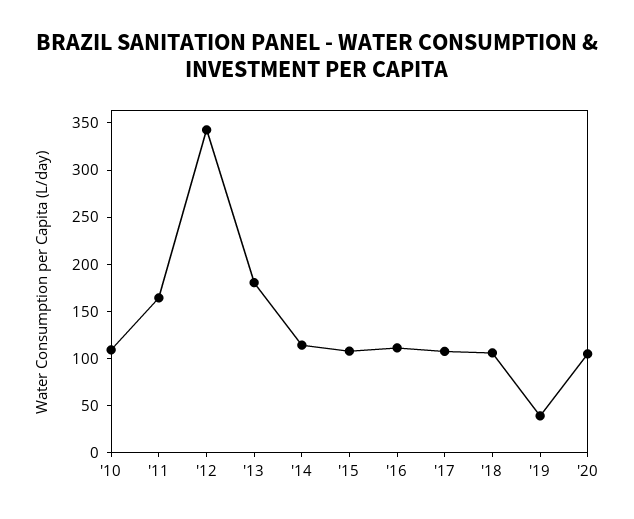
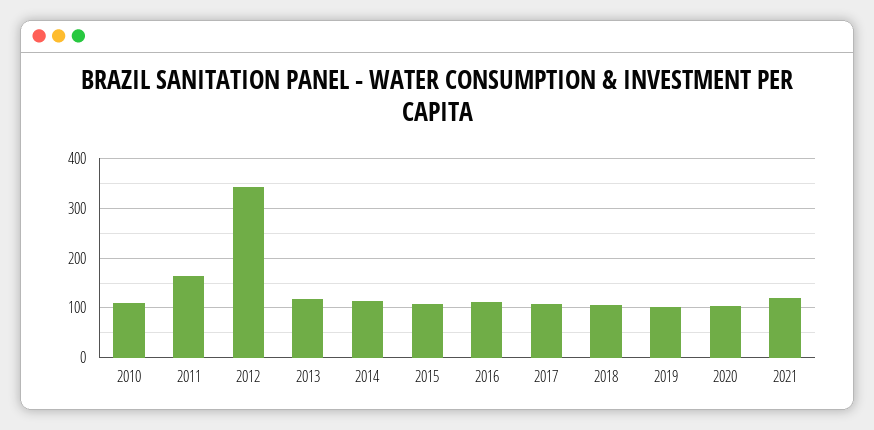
'13: 180 -> 120
'19: 40 -> 100
2021: none -> 120

